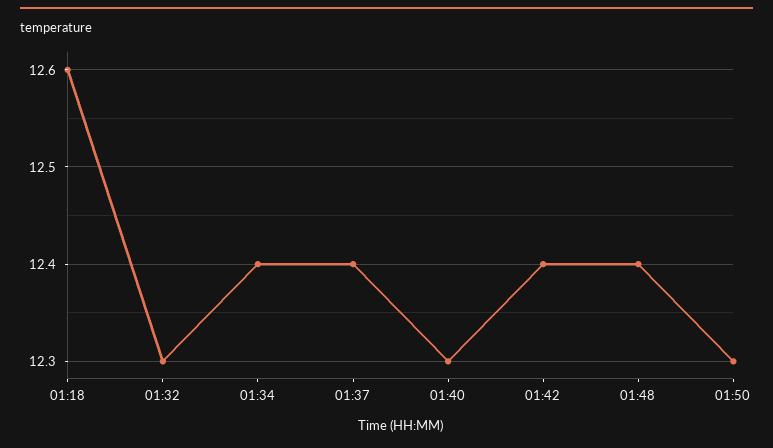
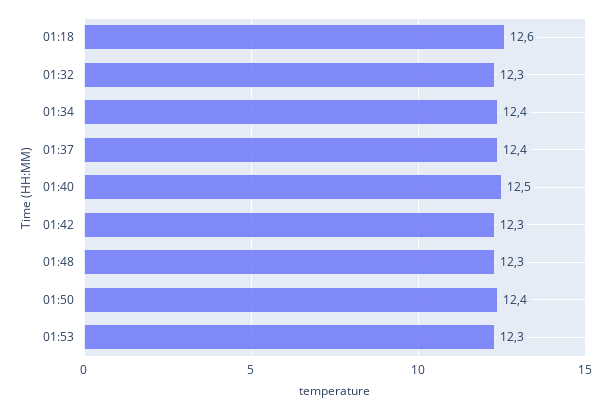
01:40: 12.3 -> 12.5
01:42: 12.4 -> 12.3
01:48: 12.4 -> 12.3
01:50: 12.3 -> 12.4
01:53: none -> 12.3

